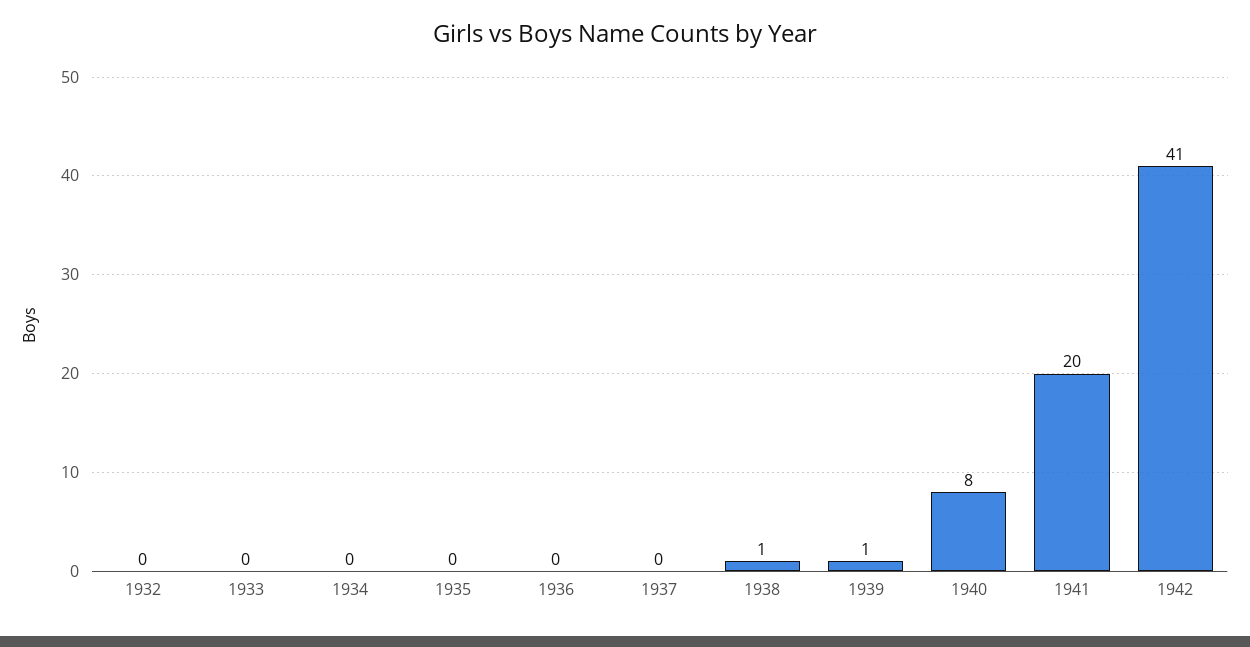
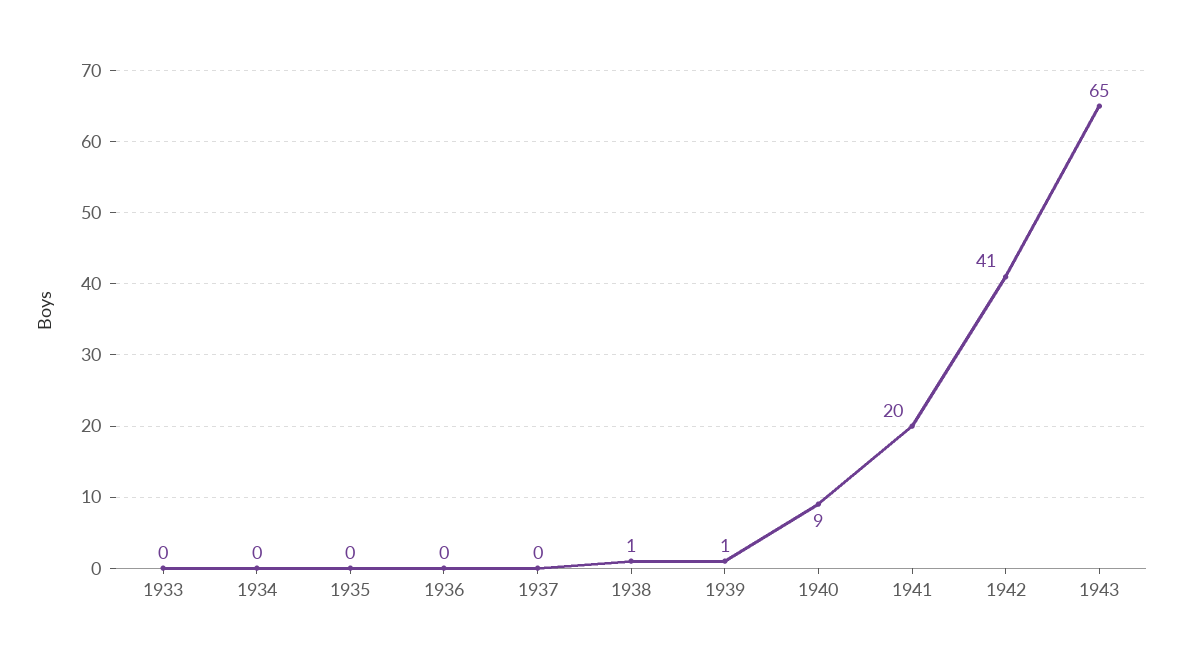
1932: 0 -> none
1940: 8 -> 9
1943: none -> 65

